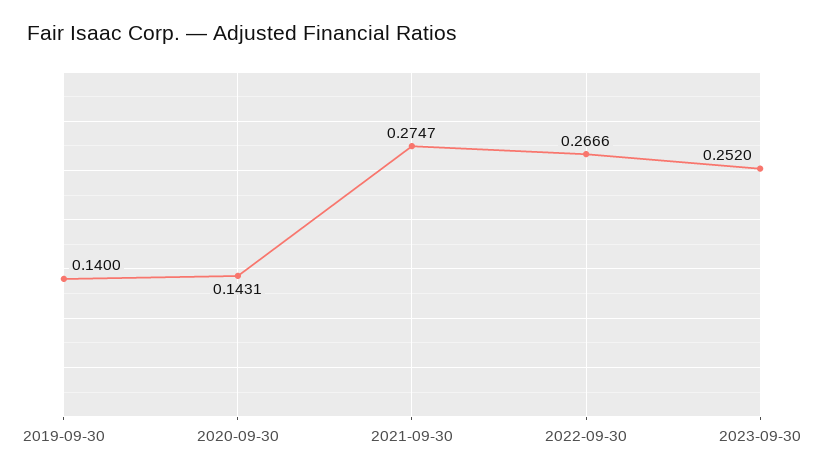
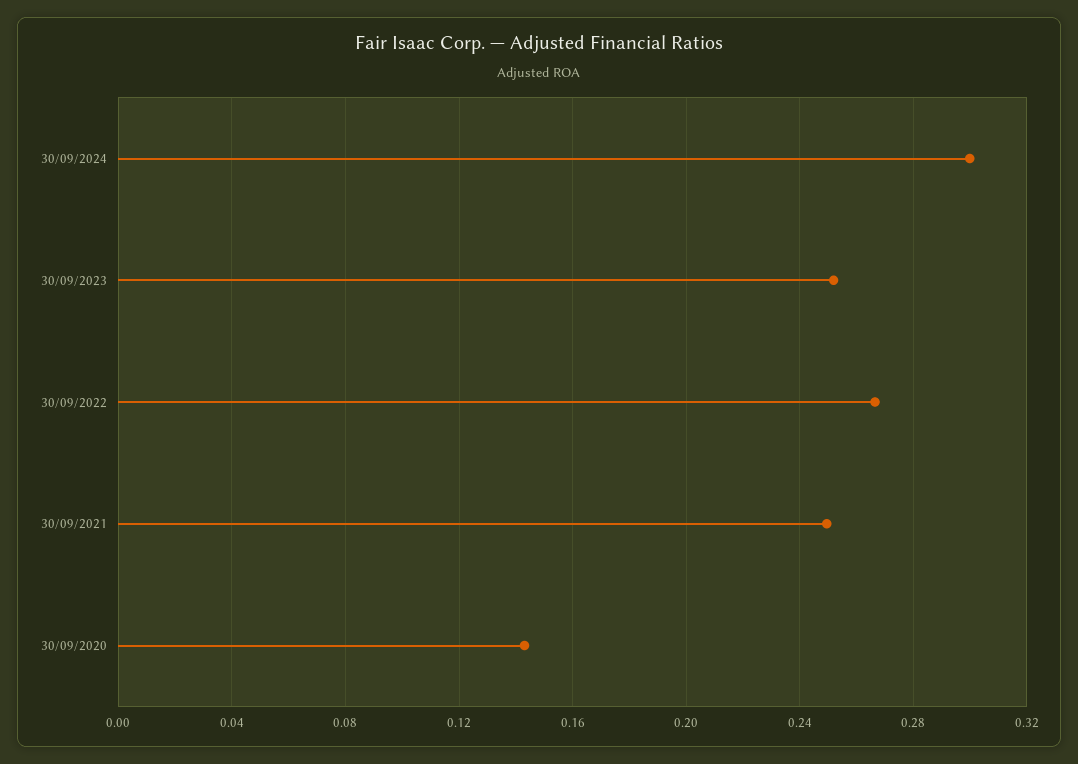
2019-09-30: 0.14 -> none
2021-09-30: 0.2747 -> 0.25
30/09/2024: none -> 0.3

